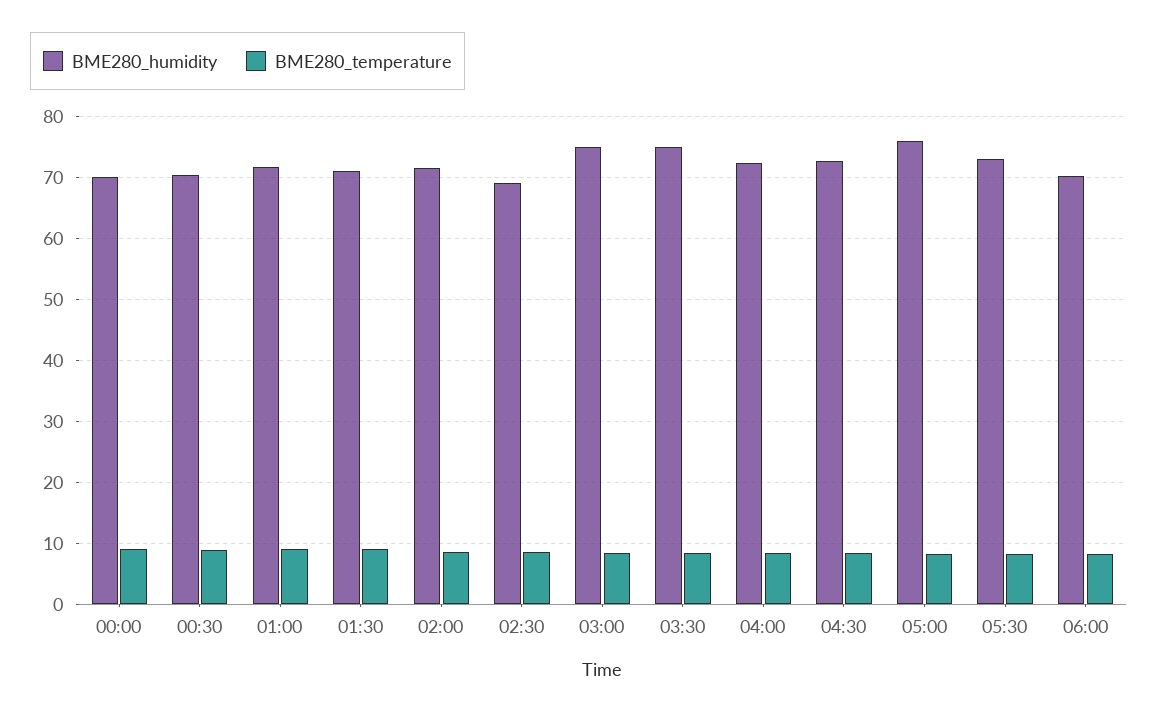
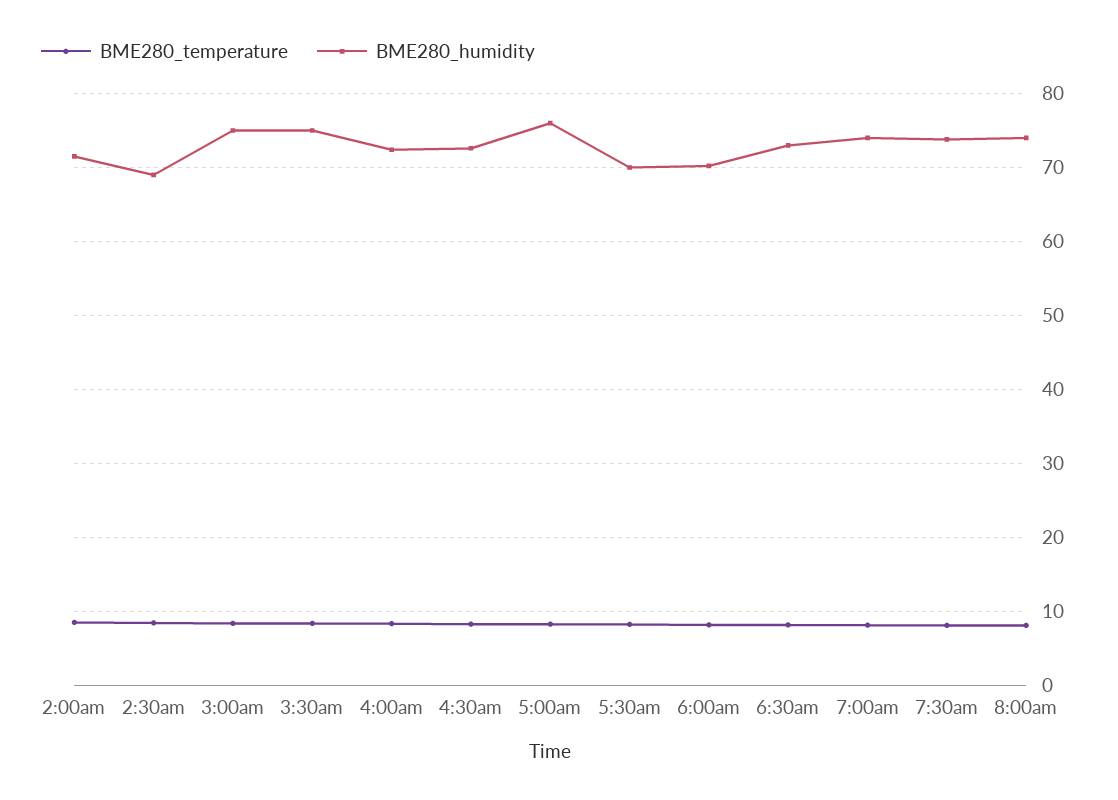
BME280_humidity, 00:00: 70 -> none
BME280_temperature, 00:00: 9 -> none
BME280_humidity, 00:30: 70 -> none
BME280_temperature, 00:30: 9 -> none
BME280_humidity, 01:00: 72 -> none
BME280_temperature, 01:00: 9 -> none
BME280_humidity, 01:30: 71 -> none
BME280_temperature, 01:30: 9 -> none
BME280_humidity, 05:30: 73 -> 70
BME280_temperature, 6:30am: none -> 8
BME280_humidity, 6:30am: none -> 73
BME280_temperature, 7:00am: none -> 8
BME280_humidity, 7:00am: none -> 74
BME280_temperature, 7:30am: none -> 8
BME280_humidity, 7:30am: none -> 74
BME280_temperature, 8:00am: none -> 8
BME280_humidity, 8:00am: none -> 74

